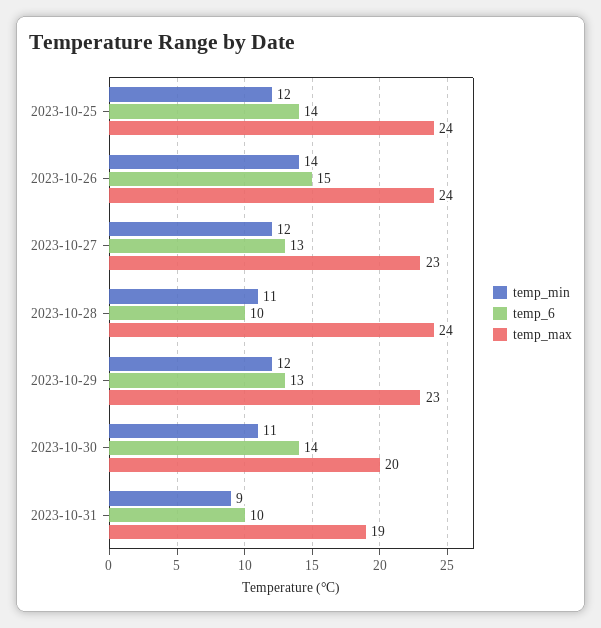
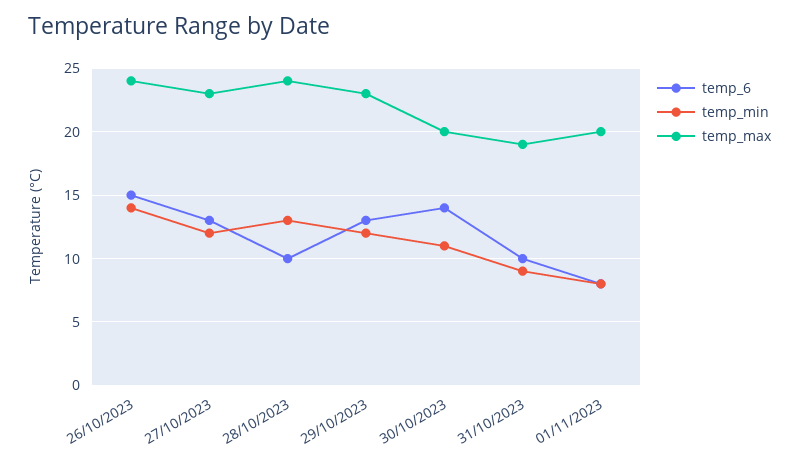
temp_min, 2023-10-25: 12 -> none
temp_6, 2023-10-25: 14 -> none
temp_max, 2023-10-25: 24 -> none
temp_min, 2023-10-28: 11 -> 13
temp_6, 01/11/2023: none -> 8
temp_min, 01/11/2023: none -> 8
temp_max, 01/11/2023: none -> 20

